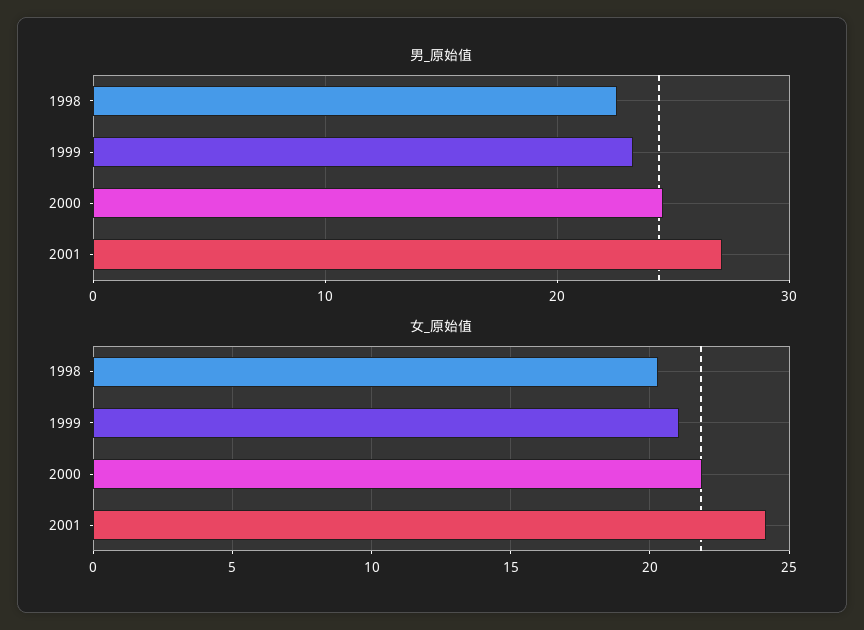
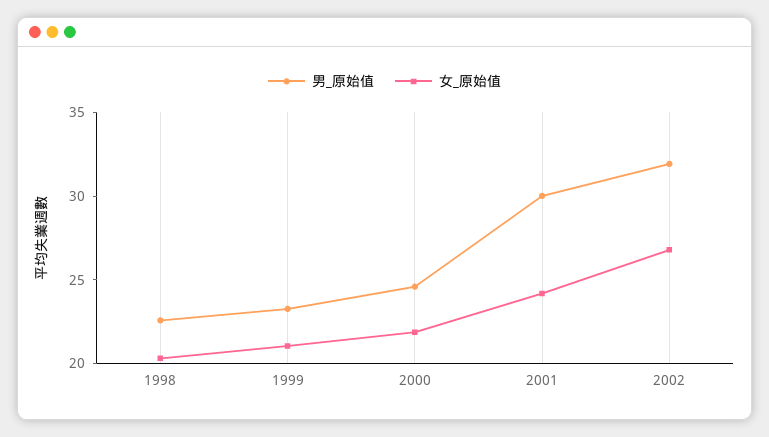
男_原始值, 2001: 27 -> 30
男_原始值, 2002: none -> 32
女_原始值, 2002: none -> 27

